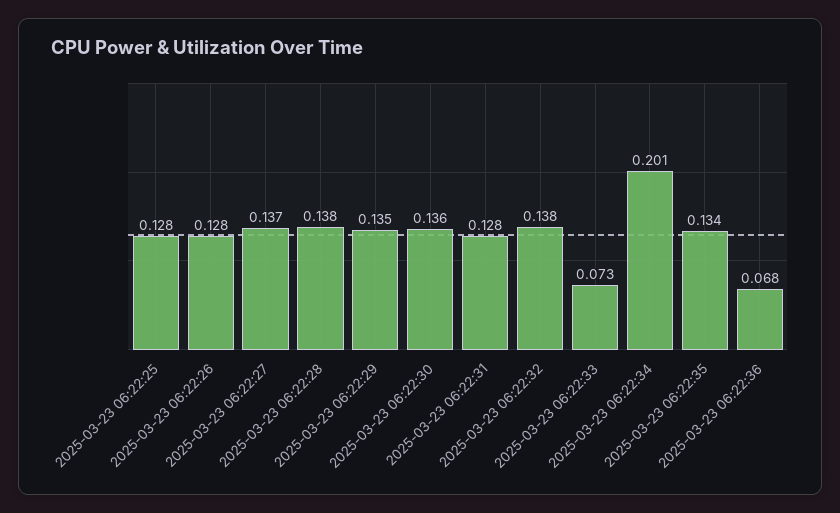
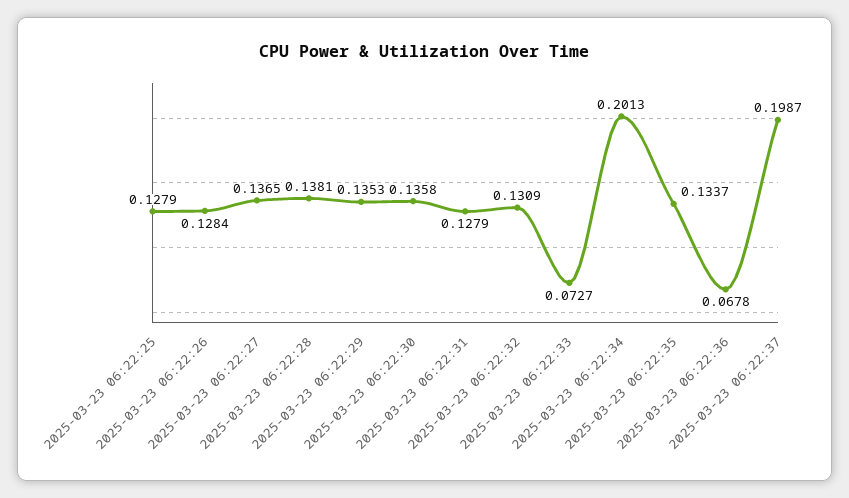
2025-03-23 06:22:32: 0.138 -> 0.1309
2025-03-23 06:22:37: none -> 0.1987

